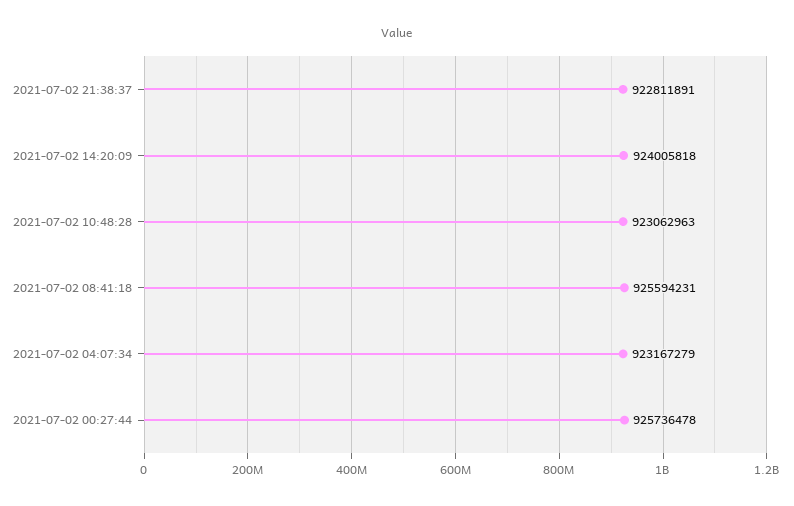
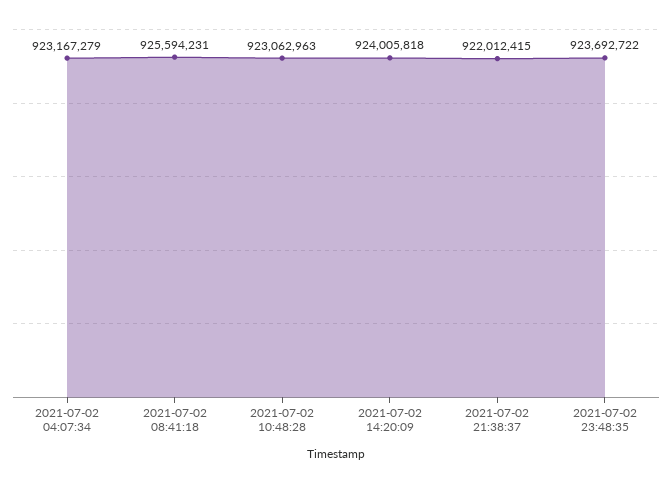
2021-07-02 21:38:37: 922811891 -> 922012415
2021-07-02 00:27:44: 925736478 -> none
2021-07-02 23:48:35: none -> 923692722

